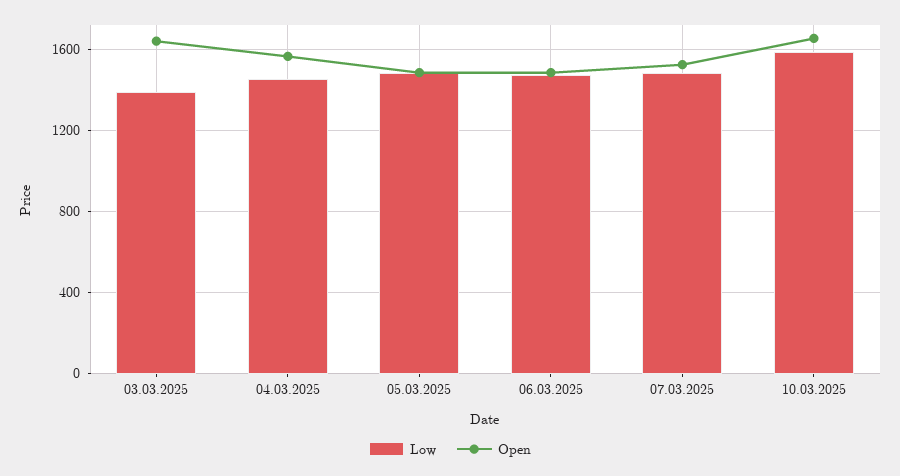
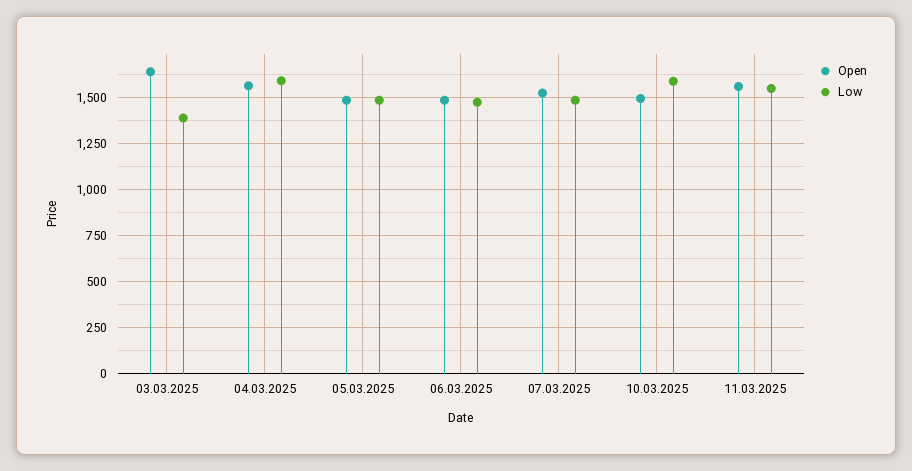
Low, 04.03.2025: 1450 -> 1600
Open, 10.03.2025: 1650 -> 1500
Open, 11.03.2025: none -> 1550
Low, 11.03.2025: none -> 1550

